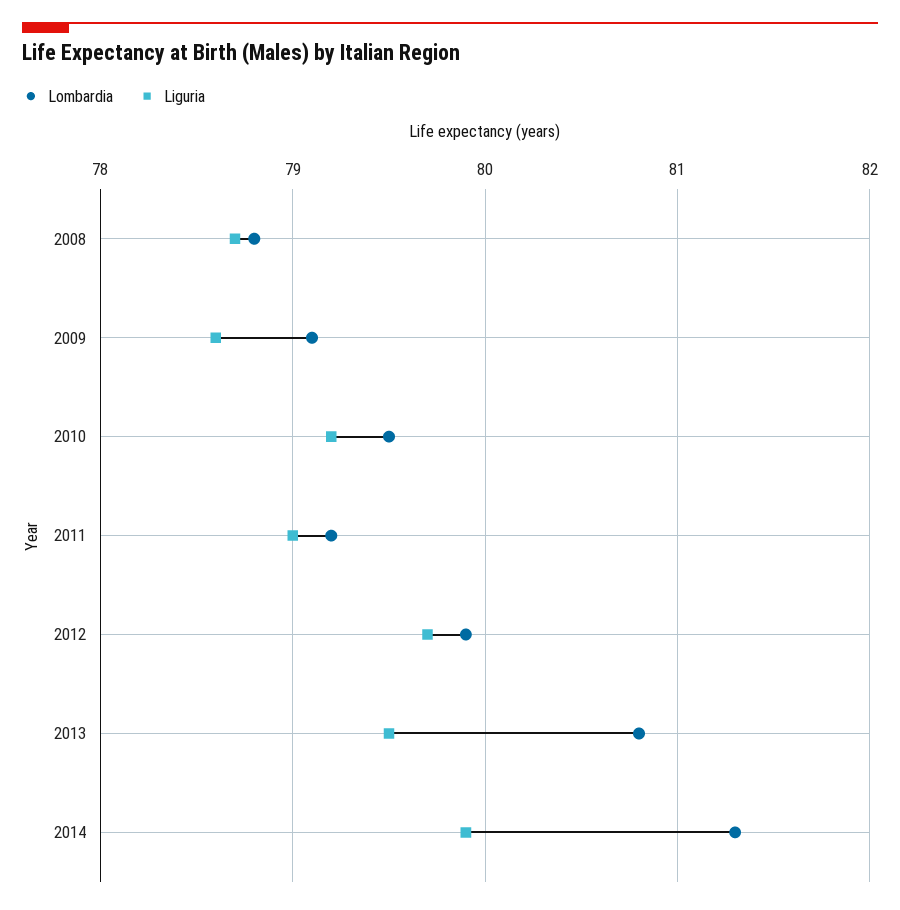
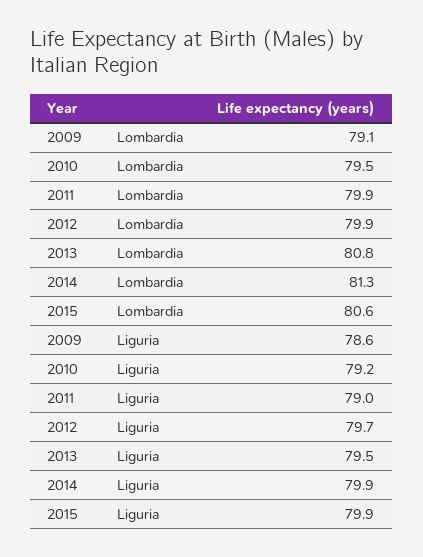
Lombardia, 2008: 78.8 -> none
Liguria, 2008: 78.7 -> none
Lombardia, 2011: 79.2 -> 79.9
Lombardia, 2015: none -> 80.6
Liguria, 2015: none -> 79.9

